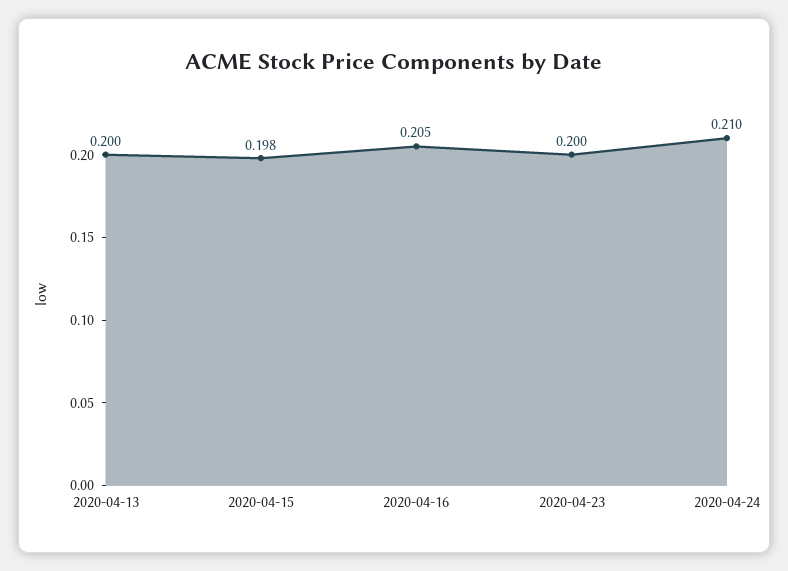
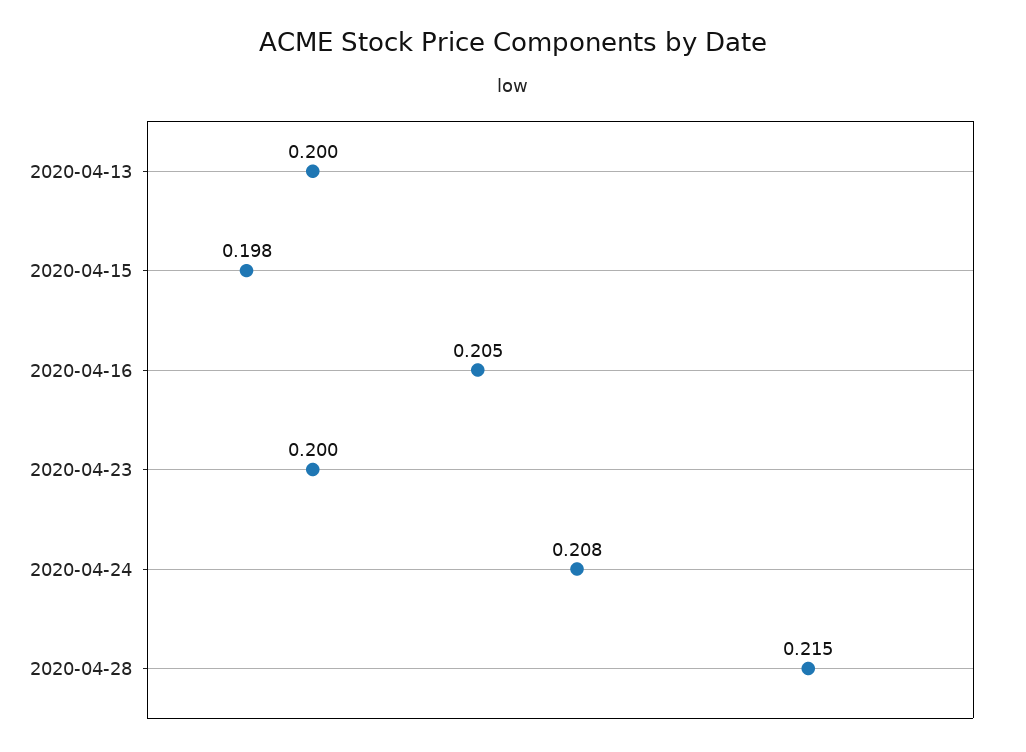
2020-04-24: 0.21 -> 0.208
2020-04-28: none -> 0.215

